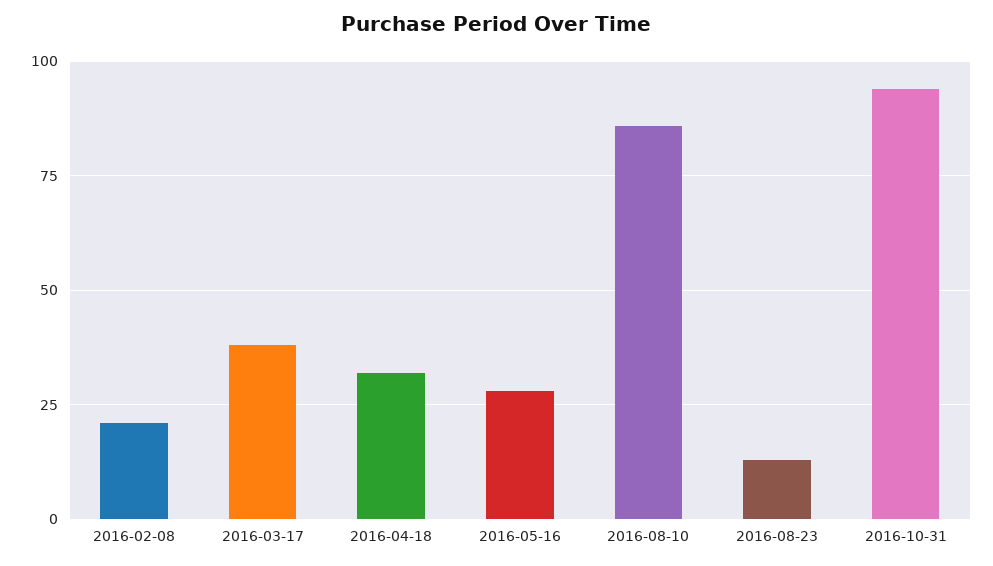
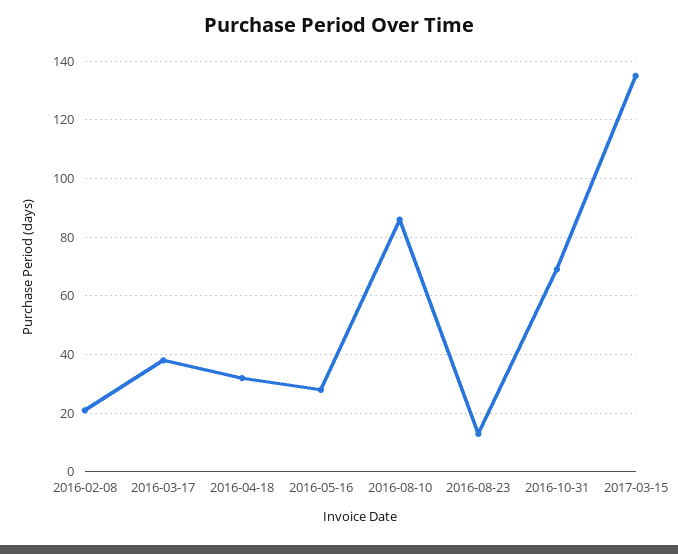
2016-10-31: 95 -> 70
2017-03-15: none -> 135

